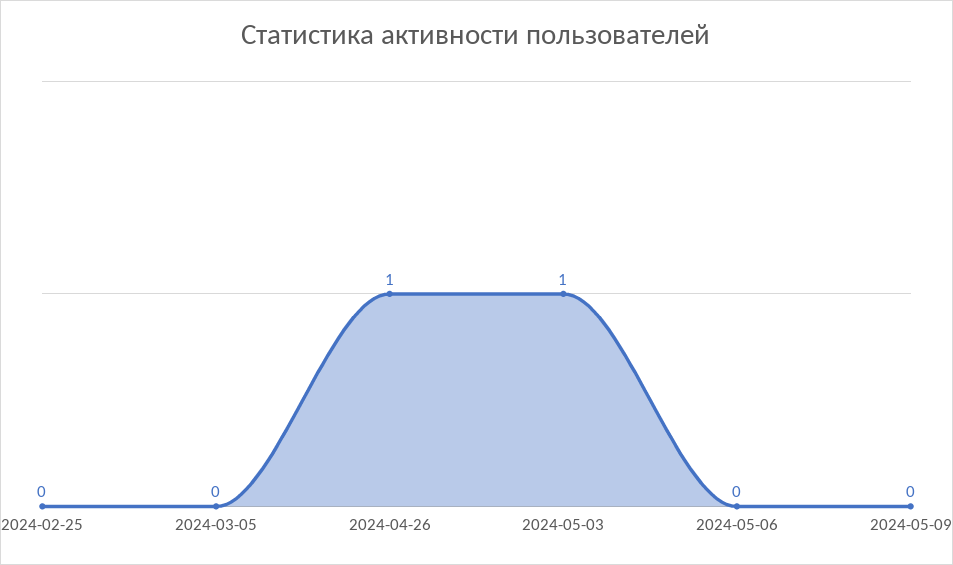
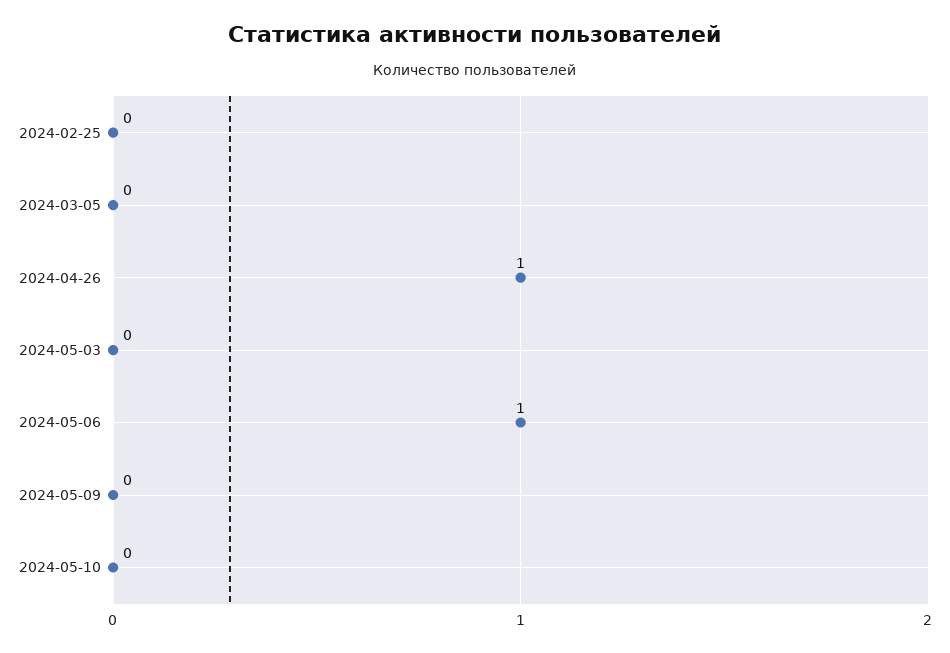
2024-05-03: 1 -> 0
2024-05-06: 0 -> 1
2024-05-10: none -> 0

